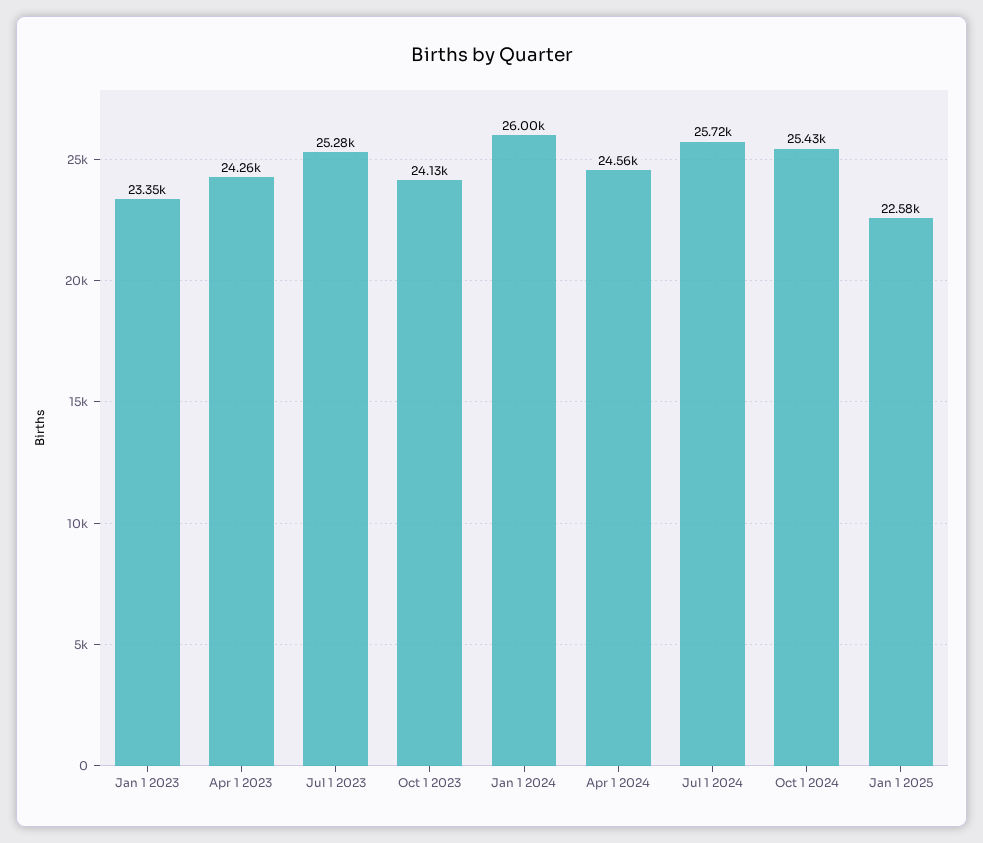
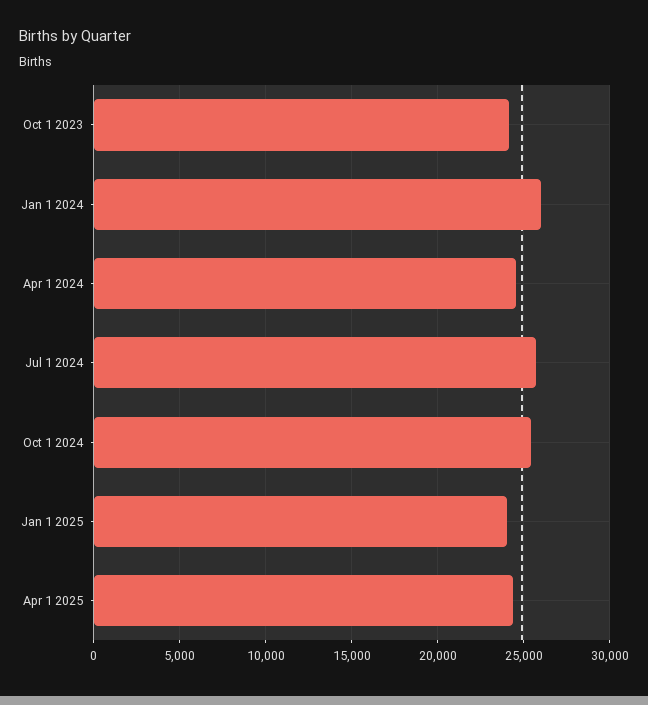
Jan 1 2023: 23350 -> none
Apr 1 2023: 24260 -> none
Jul 1 2023: 25280 -> none
Jan 1 2025: 22580 -> 24000
Apr 1 2025: none -> 24500

